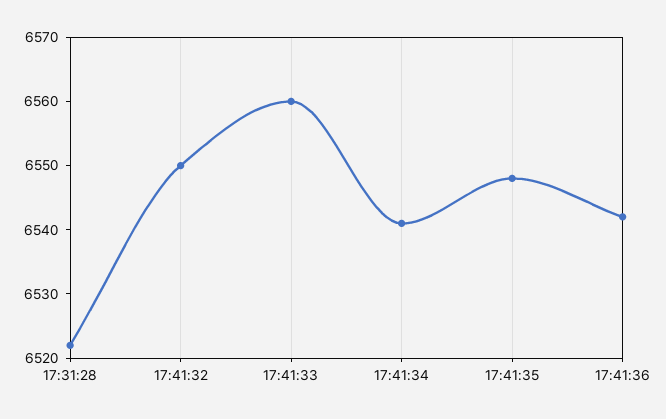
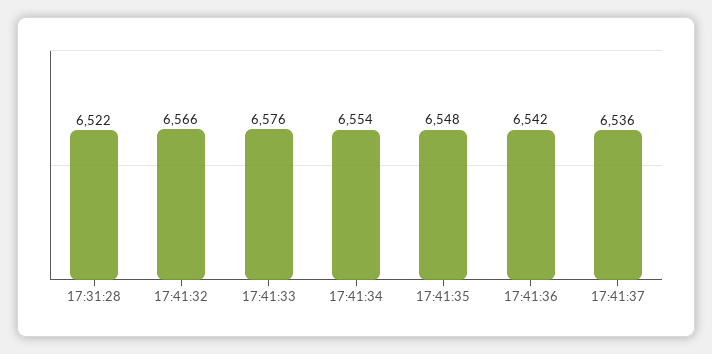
17:41:32: 6550 -> 6566
17:41:33: 6560 -> 6576
17:41:34: 6540 -> 6554
17:41:37: none -> 6536

